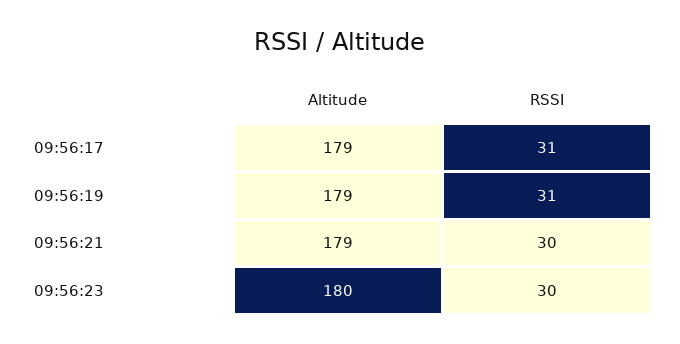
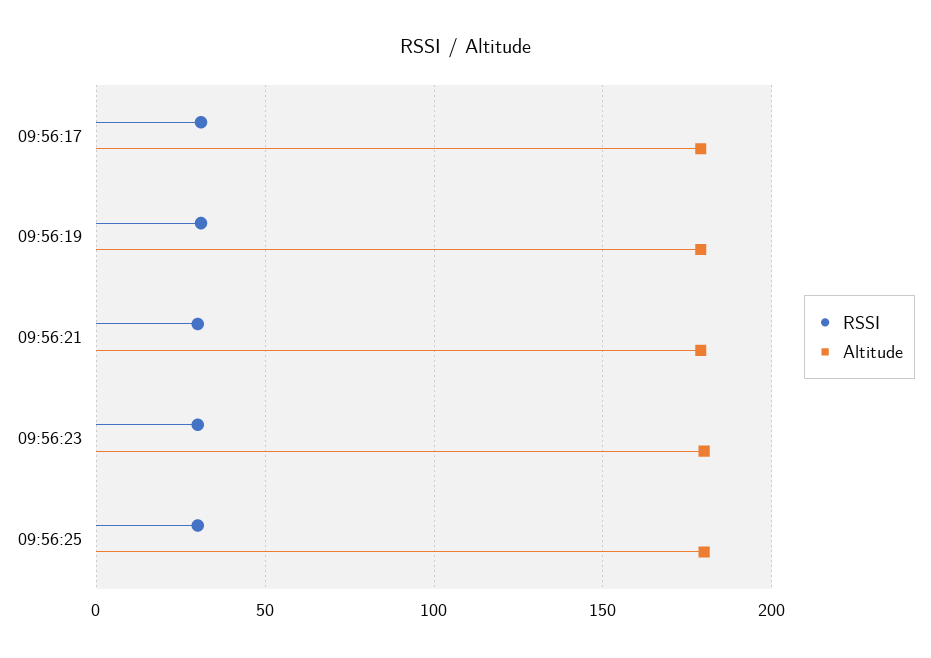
RSSI, 09:56:25: none -> 30
Altitude, 09:56:25: none -> 180

